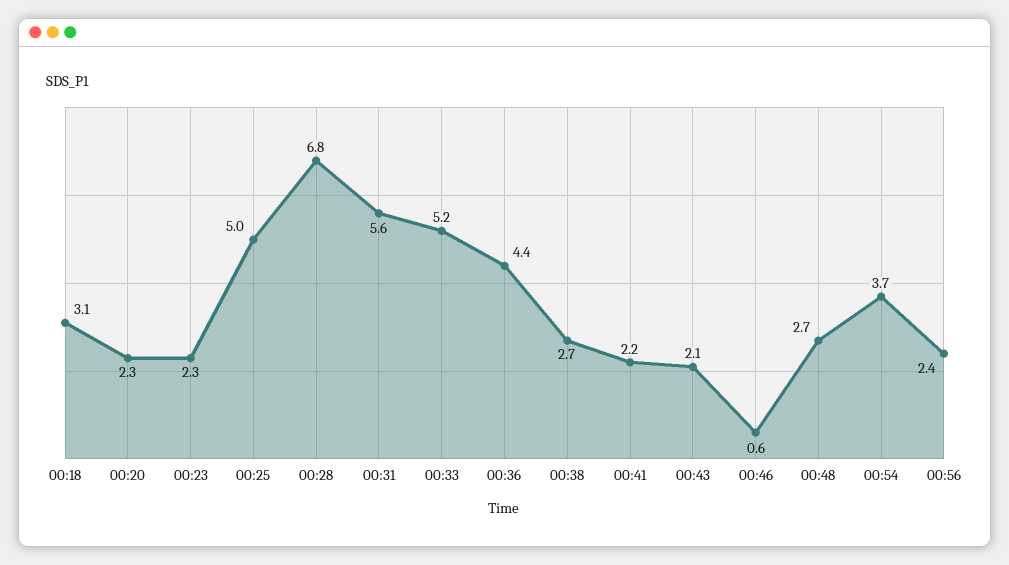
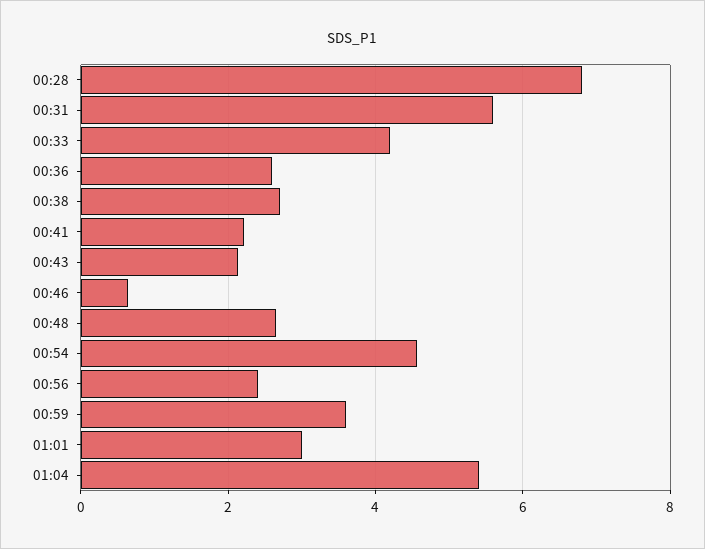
00:18: 3.1 -> none
00:20: 2.3 -> none
00:23: 2.3 -> none
00:25: 5 -> none
00:33: 5.2 -> 4.2
00:36: 4.4 -> 2.6
00:54: 3.7 -> 4.6
00:59: none -> 3.6
01:01: none -> 3
01:04: none -> 5.4

